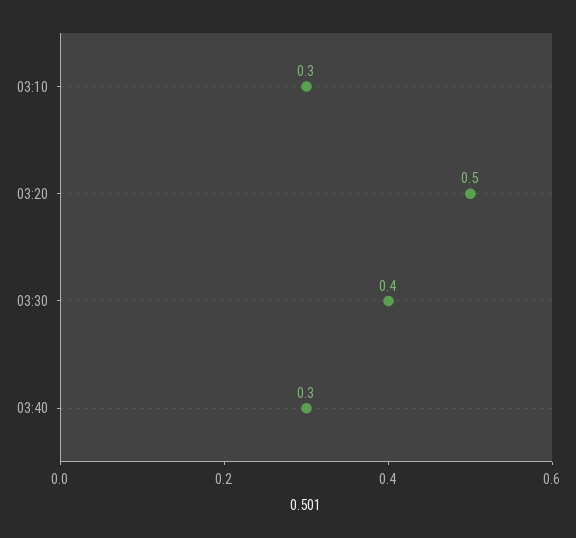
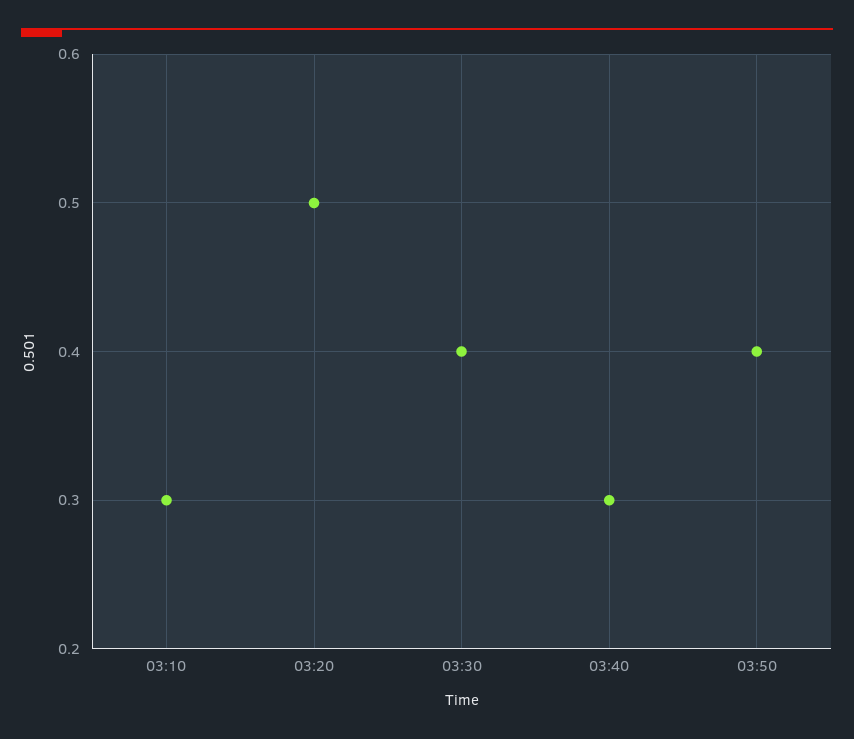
03:50: none -> 0.4

